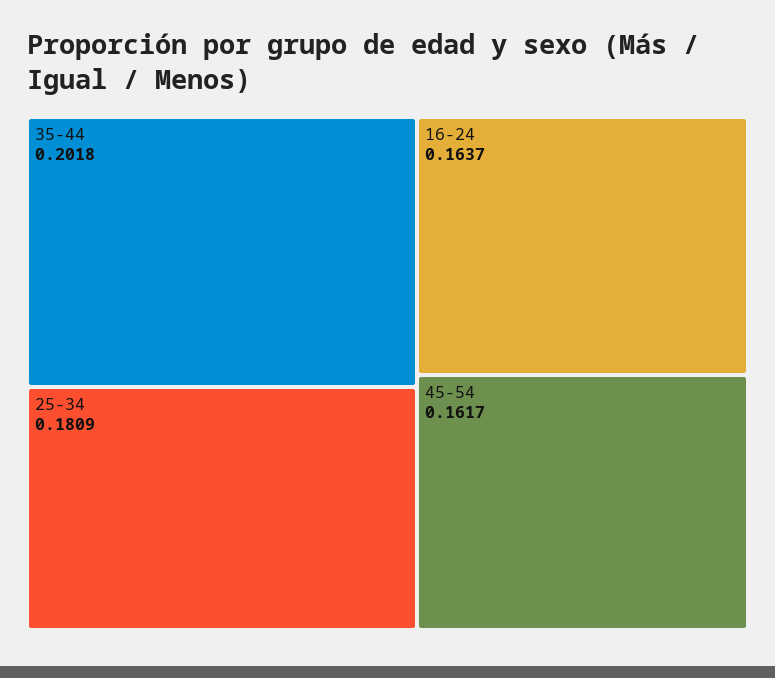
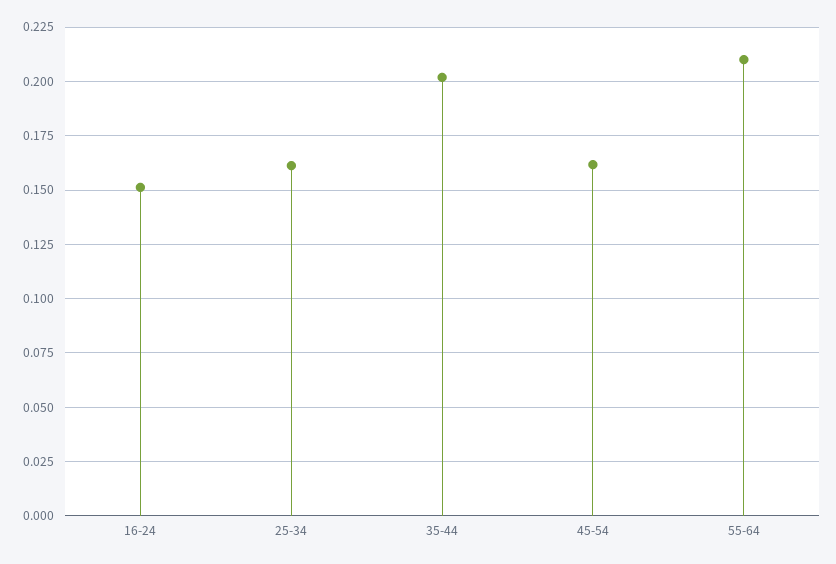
25-34: 0.1809 -> 0.16
16-24: 0.1637 -> 0.15
55-64: none -> 0.21

